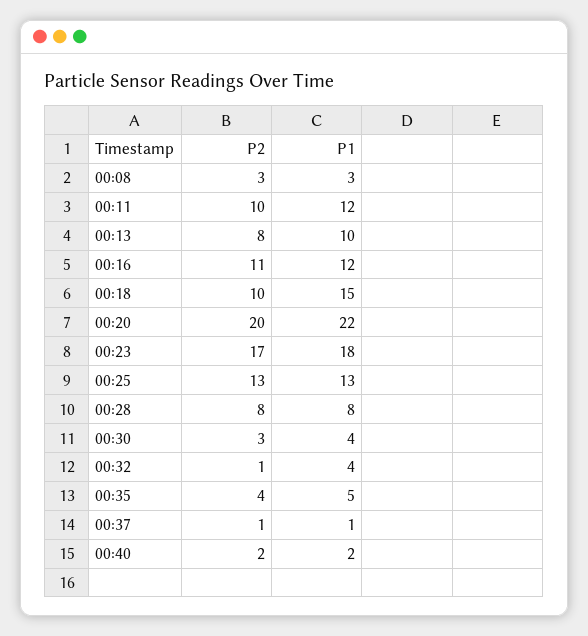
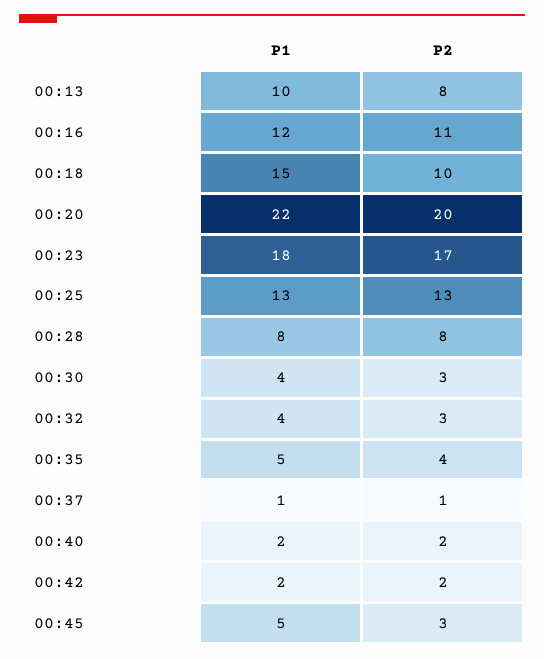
P2, 00:08: 3 -> none
P1, 00:08: 3 -> none
P2, 00:11: 10 -> none
P1, 00:11: 12 -> none
P2, 00:32: 1 -> 3
P1, 00:42: none -> 2
P2, 00:42: none -> 2
P1, 00:45: none -> 5
P2, 00:45: none -> 3

